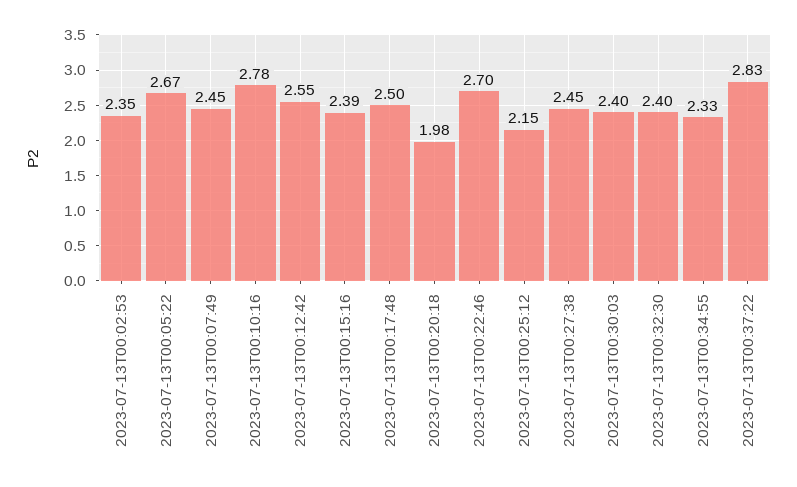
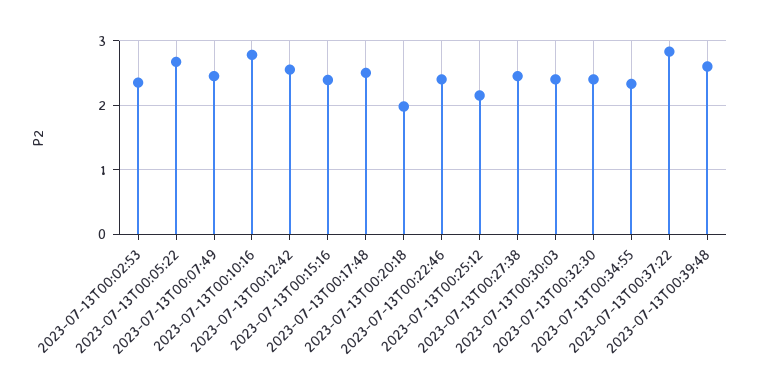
2023-07-13T00:22:46: 2.7 -> 2.4
2023-07-13T00:39:48: none -> 2.6

